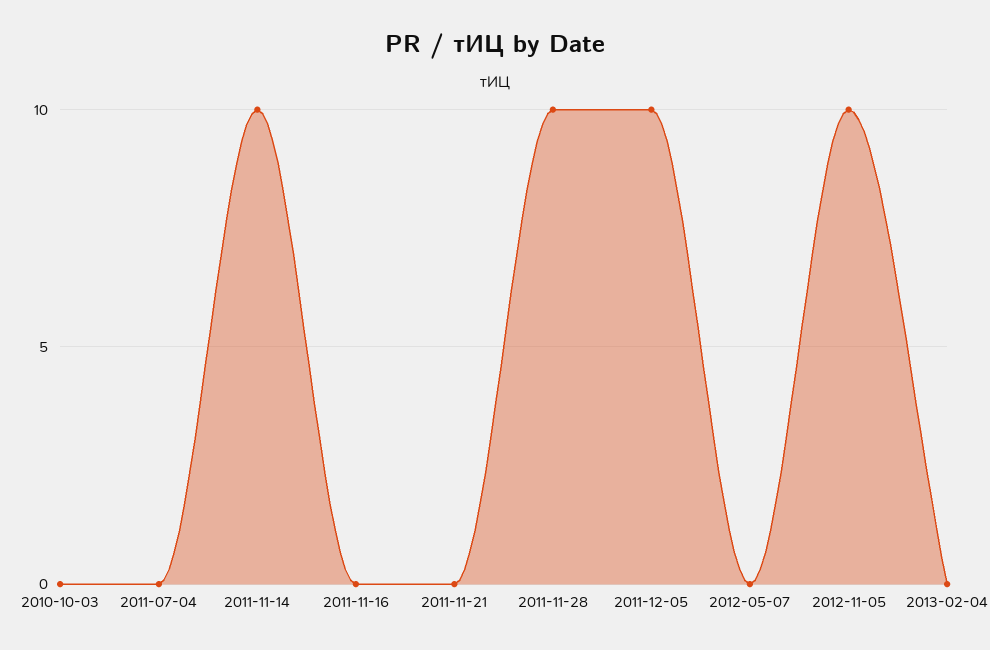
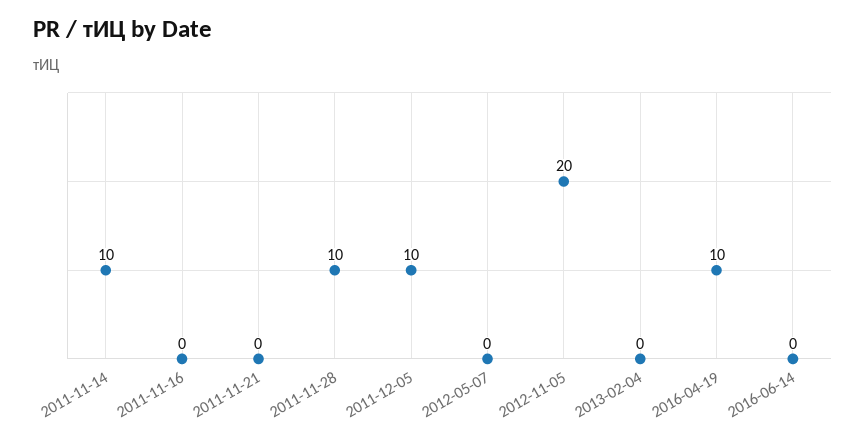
2010-10-03: 0 -> none
2011-07-04: 0 -> none
2012-11-05: 10 -> 20
2016-04-19: none -> 10
2016-06-14: none -> 0

